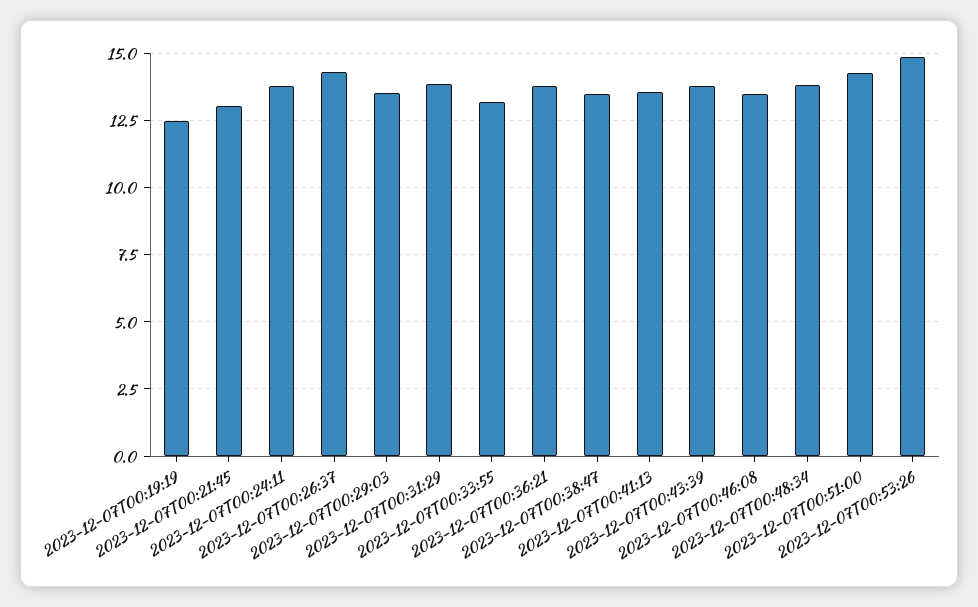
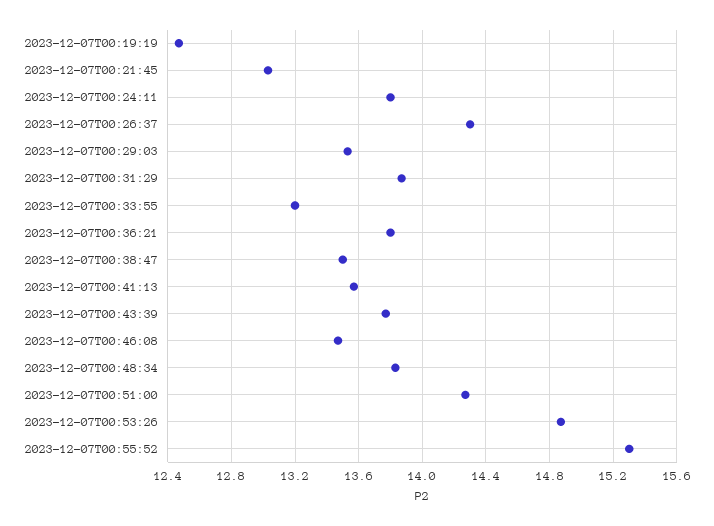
2023-12-07T00:55:52: none -> 15.3

